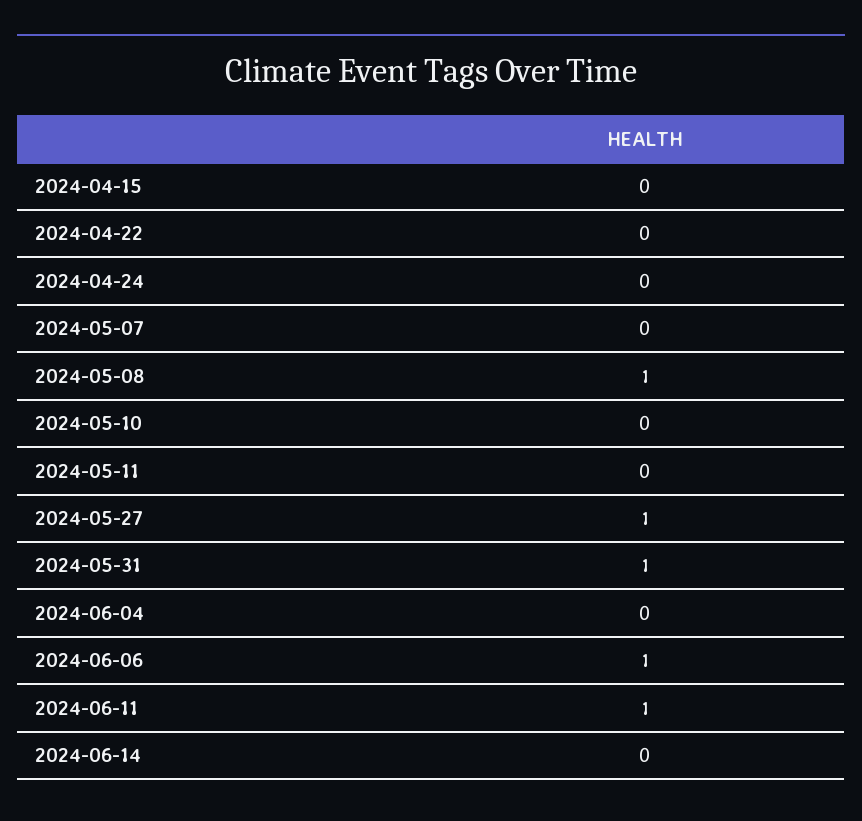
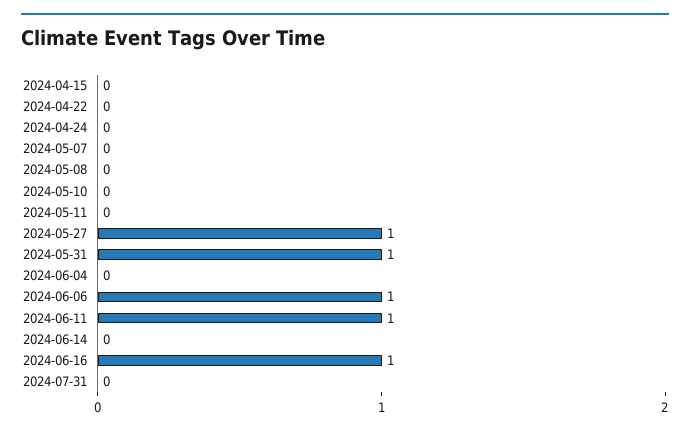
2024-05-08: 1 -> 0
2024-06-16: none -> 1
2024-07-31: none -> 0

